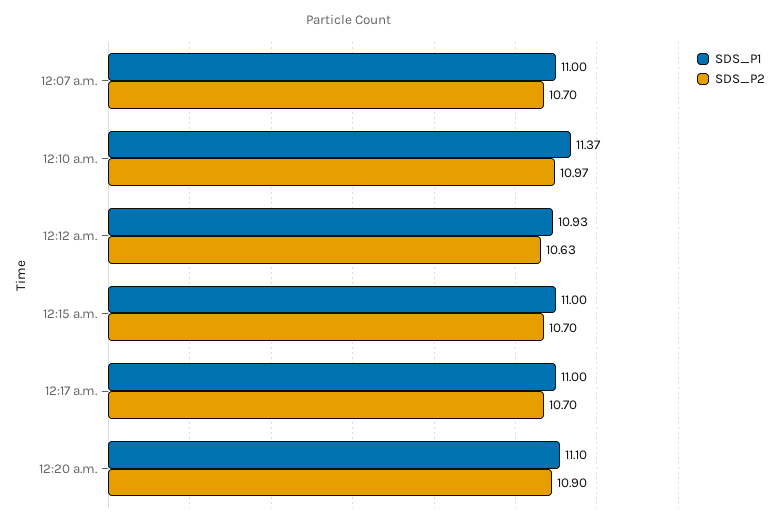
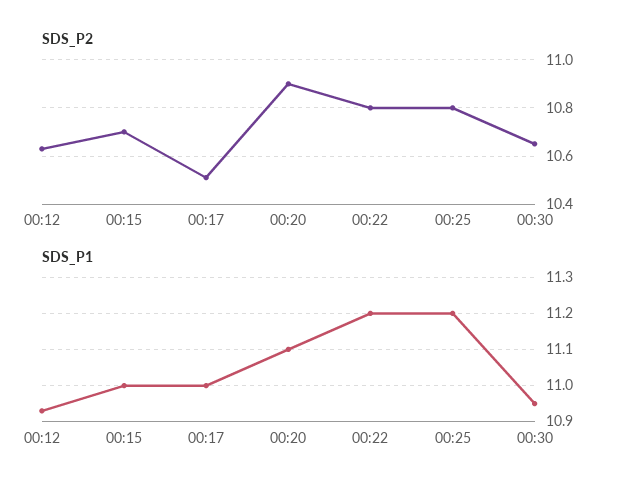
SDS_P1, 12:07 a.m.: 11 -> none
SDS_P2, 12:07 a.m.: 10.7 -> none
SDS_P1, 12:10 a.m.: 11.37 -> none
SDS_P2, 12:10 a.m.: 10.97 -> none
SDS_P2, 12:17 a.m.: 10.7 -> 10.5
SDS_P2, 00:22: none -> 10.8
SDS_P2, 00:25: none -> 10.8
SDS_P2, 00:30: none -> 10.65
SDS_P1, 00:22: none -> 11.2
SDS_P1, 00:25: none -> 11.2
SDS_P1, 00:30: none -> 10.95

